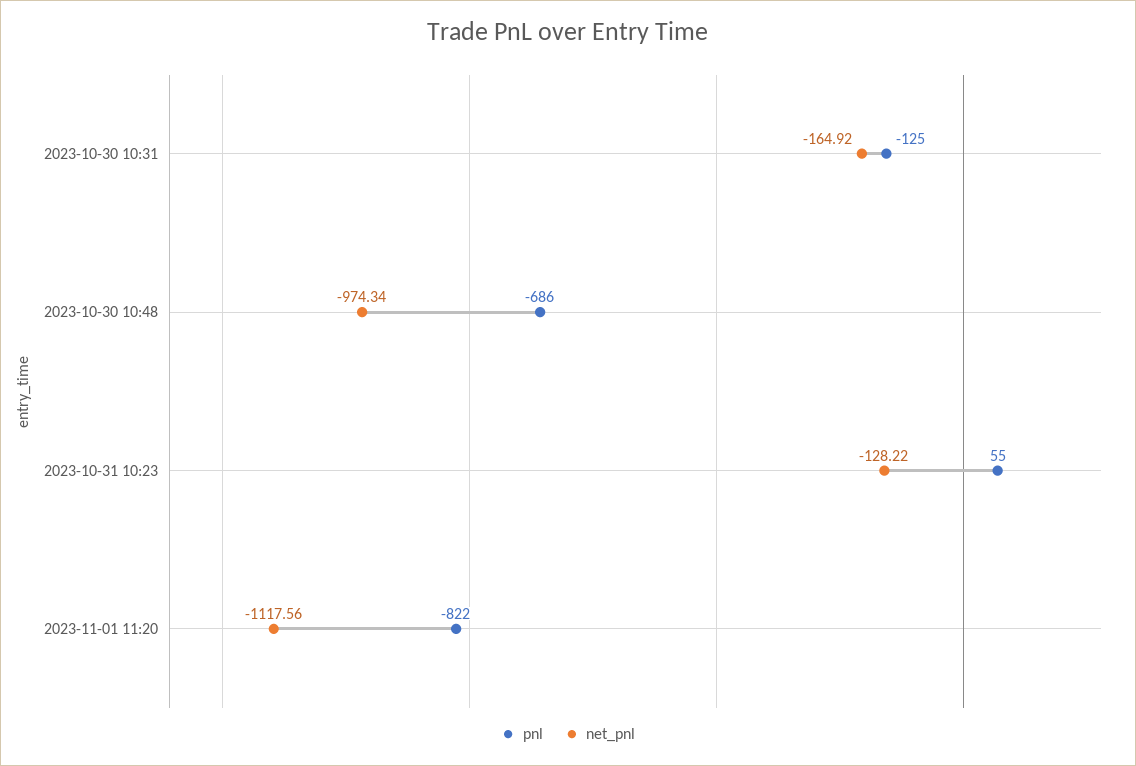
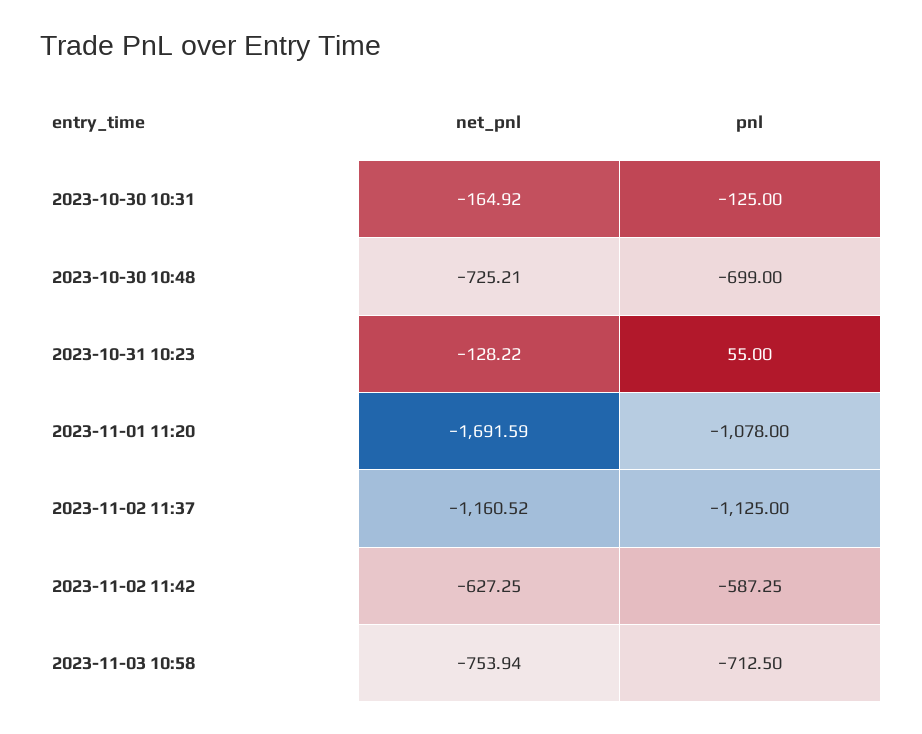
pnl, 2023-10-30 10:48: -686 -> -699
net_pnl, 2023-10-30 10:48: -974.34 -> -725.21
pnl, 2023-11-01 11:20: -822 -> -1078
net_pnl, 2023-11-01 11:20: -1117.56 -> -1691.59
net_pnl, 2023-11-02 11:37: none -> -1160.52
pnl, 2023-11-02 11:37: none -> -1125
net_pnl, 2023-11-02 11:42: none -> -627.25
pnl, 2023-11-02 11:42: none -> -587.25
net_pnl, 2023-11-03 10:58: none -> -753.94
pnl, 2023-11-03 10:58: none -> -712.5

